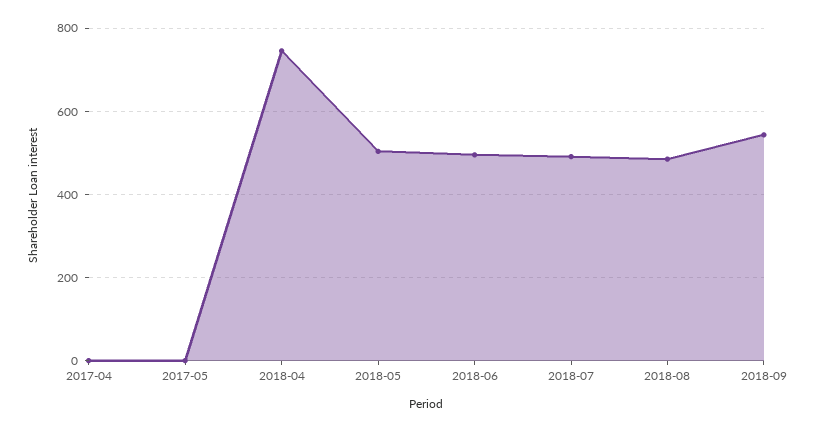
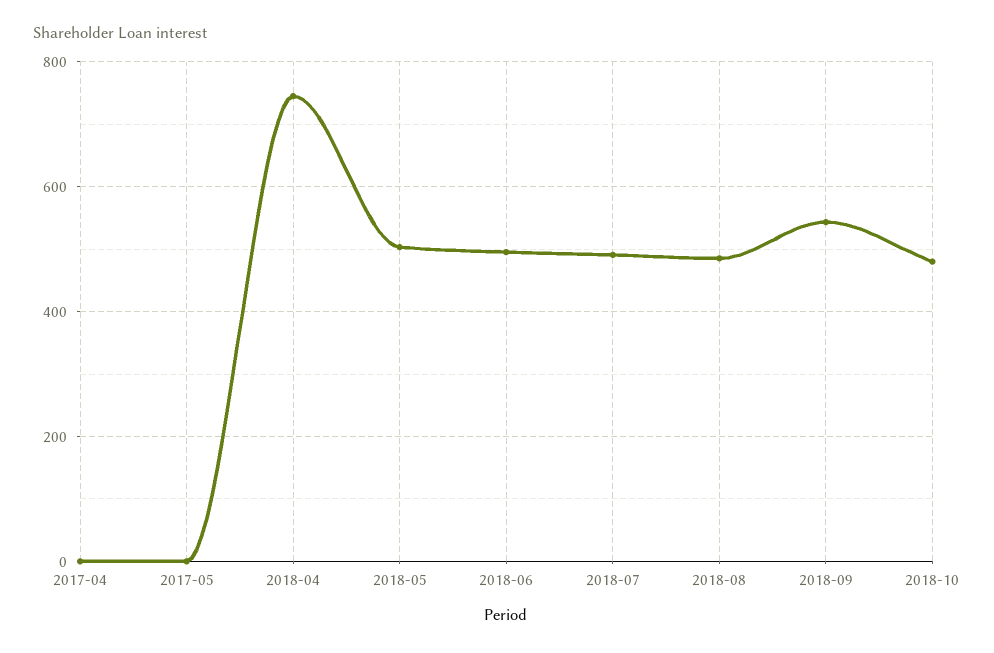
2018-10: none -> 480

